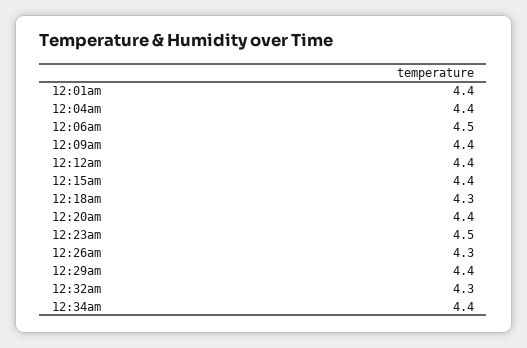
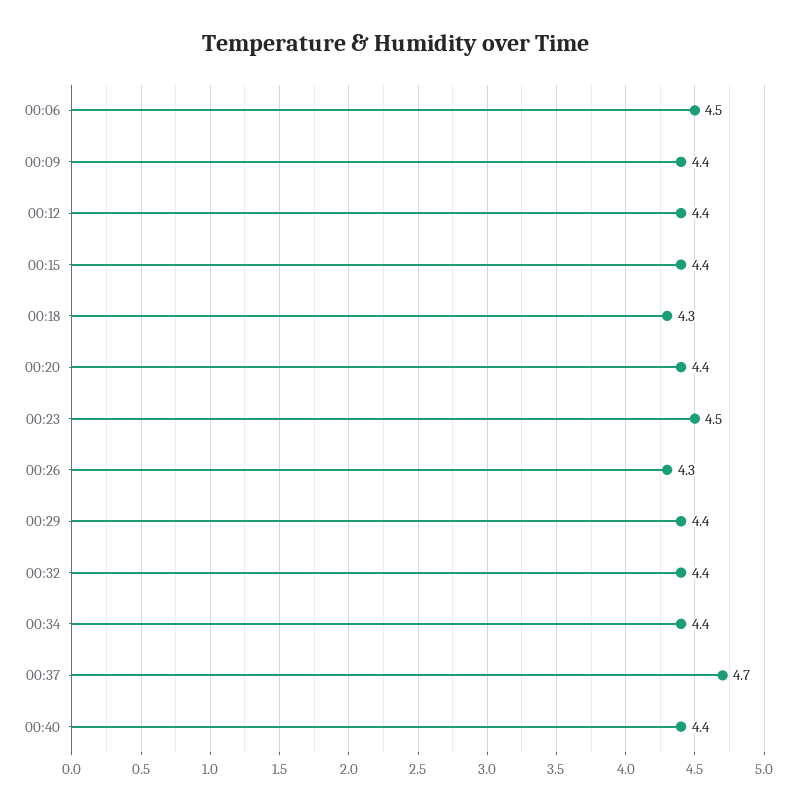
12:01am: 4.4 -> none
12:04am: 4.4 -> none
12:32am: 4.3 -> 4.4
00:37: none -> 4.7
00:40: none -> 4.4

